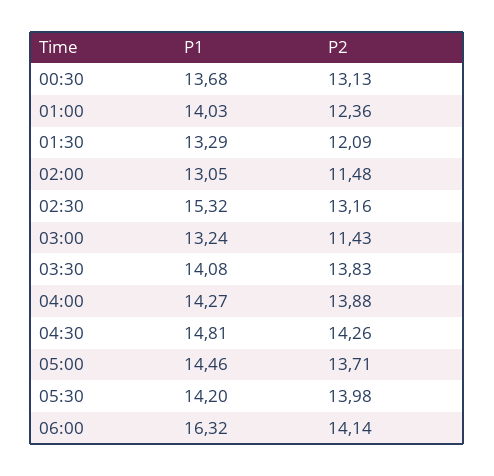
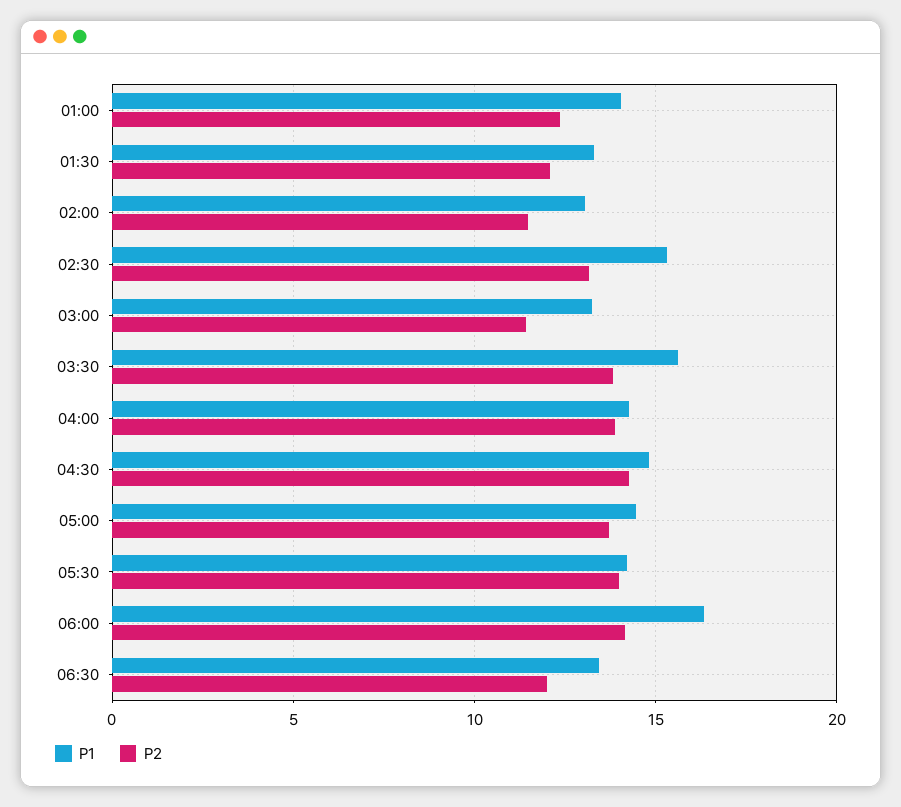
P1, 00:30: 13.68 -> none
P2, 00:30: 13.13 -> none
P1, 03:30: 14.08 -> 15.5
P1, 06:30: none -> 13.5
P2, 06:30: none -> 12

